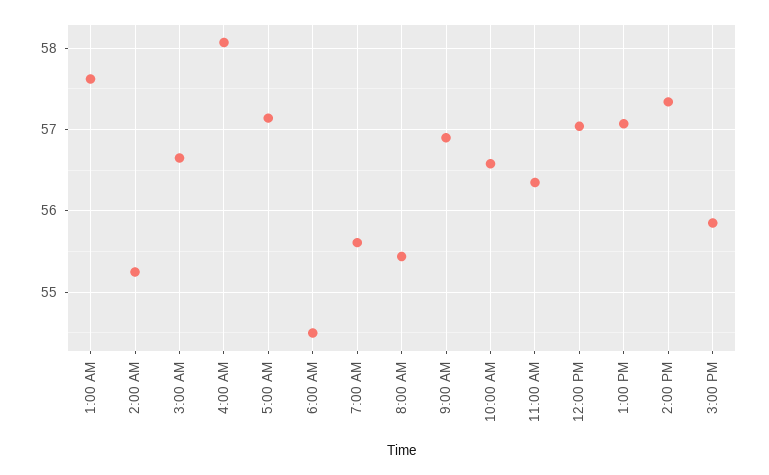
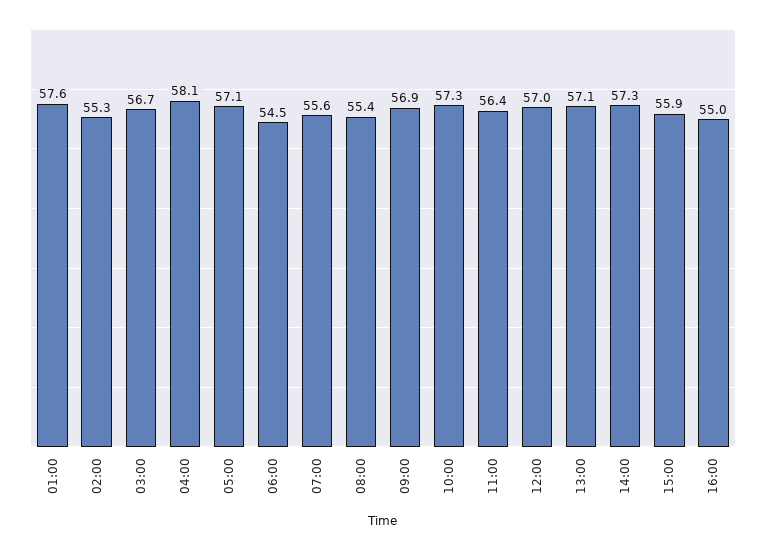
10:00 AM: 56.6 -> 57.3
16:00: none -> 55

